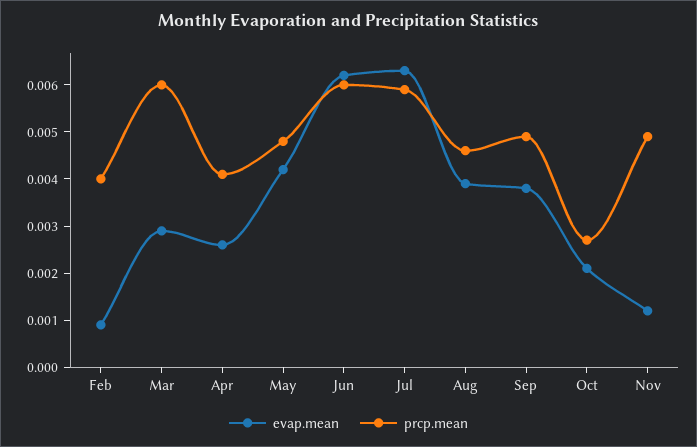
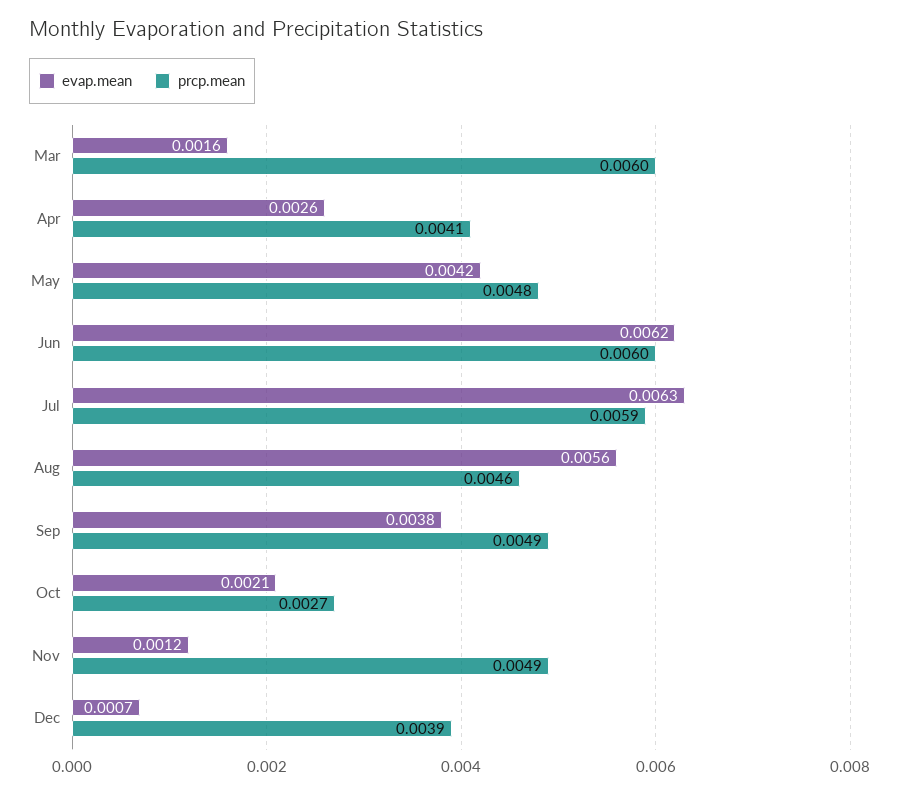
evap.mean, Feb: 0.001 -> none
prcp.mean, Feb: 0.004 -> none
evap.mean, Mar: 0.003 -> 0.0016
evap.mean, Aug: 0.004 -> 0.0056
evap.mean, Dec: none -> 0.0007
prcp.mean, Dec: none -> 0.0039

